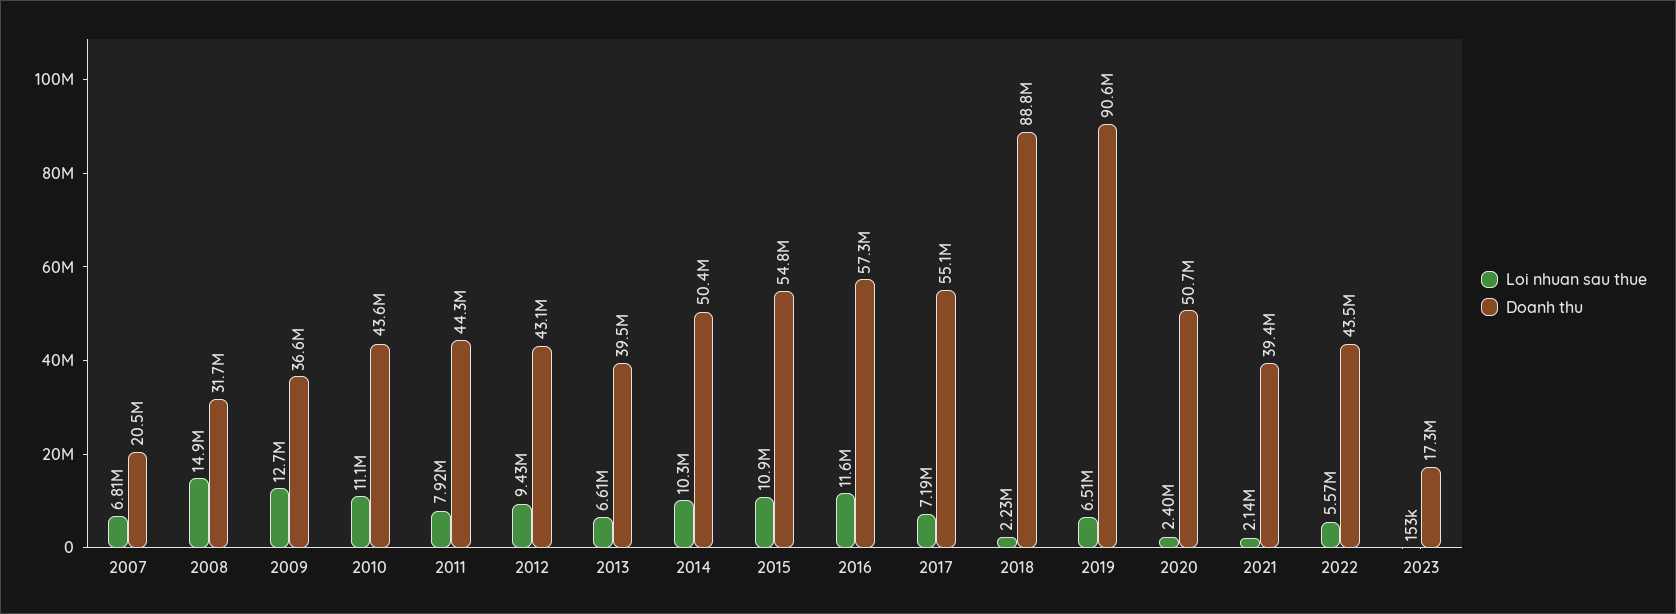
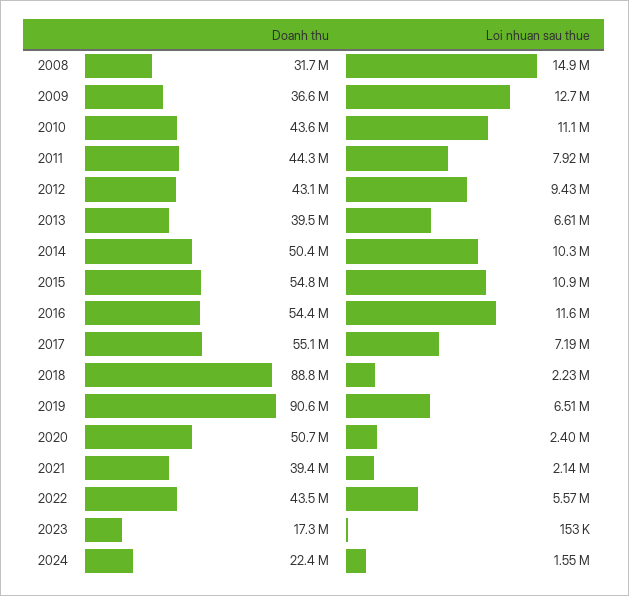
Loi nhuan sau thue, 2007: 6810000 -> none
Doanh thu, 2007: 20500000 -> none
Doanh thu, 2016: 57300000 -> 54400000
Doanh thu, 2024: none -> 22400000
Loi nhuan sau thue, 2024: none -> 1550000

